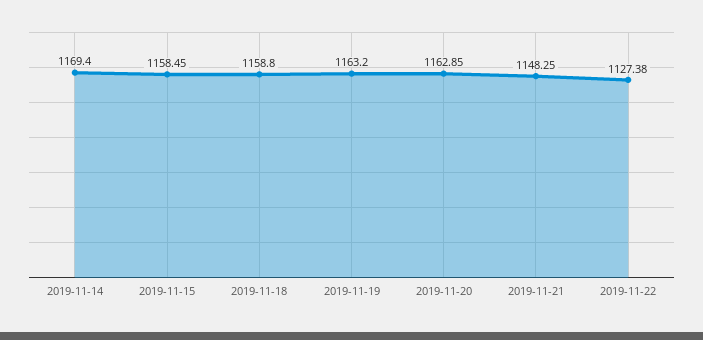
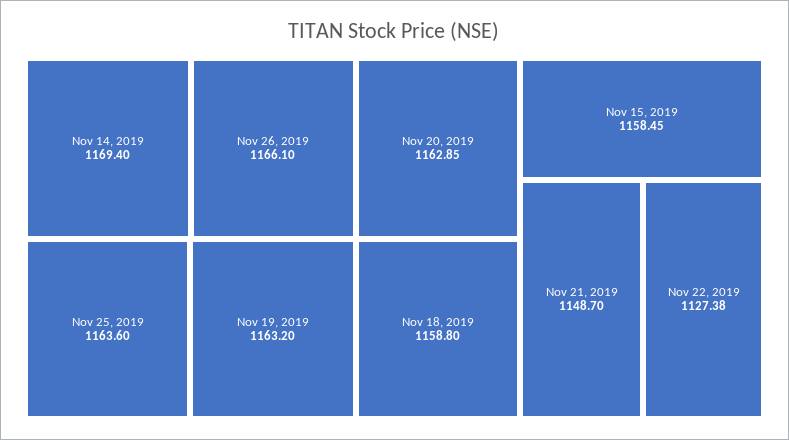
2019-11-21: 1148.25 -> 1148.7
Nov 26, 2019: none -> 1166.1
Nov 25, 2019: none -> 1163.6

